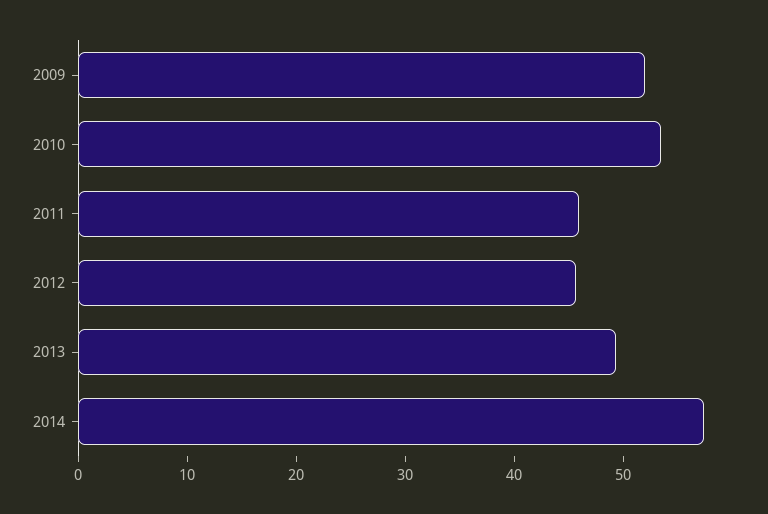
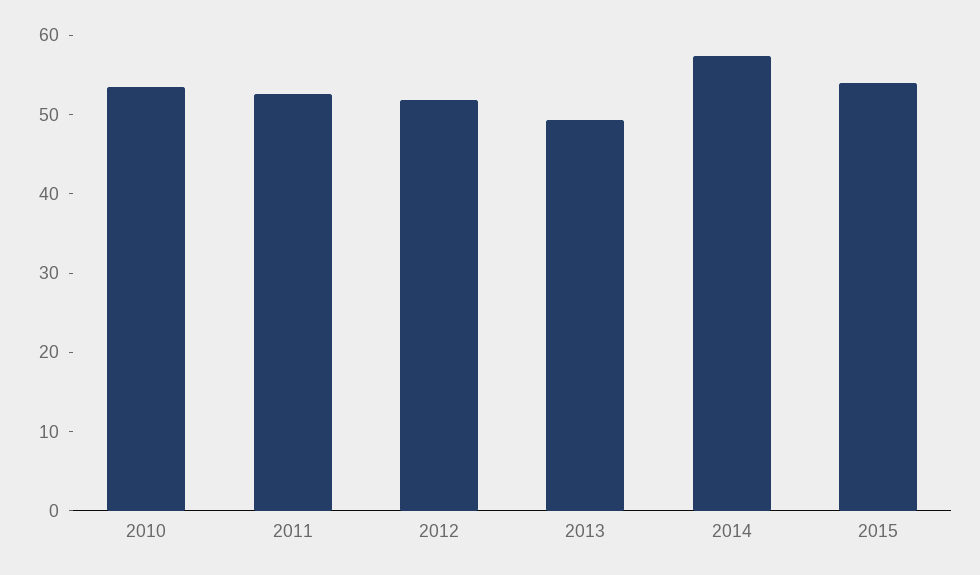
2009: 52 -> none
2011: 46 -> 52
2012: 46 -> 52
2015: none -> 54

